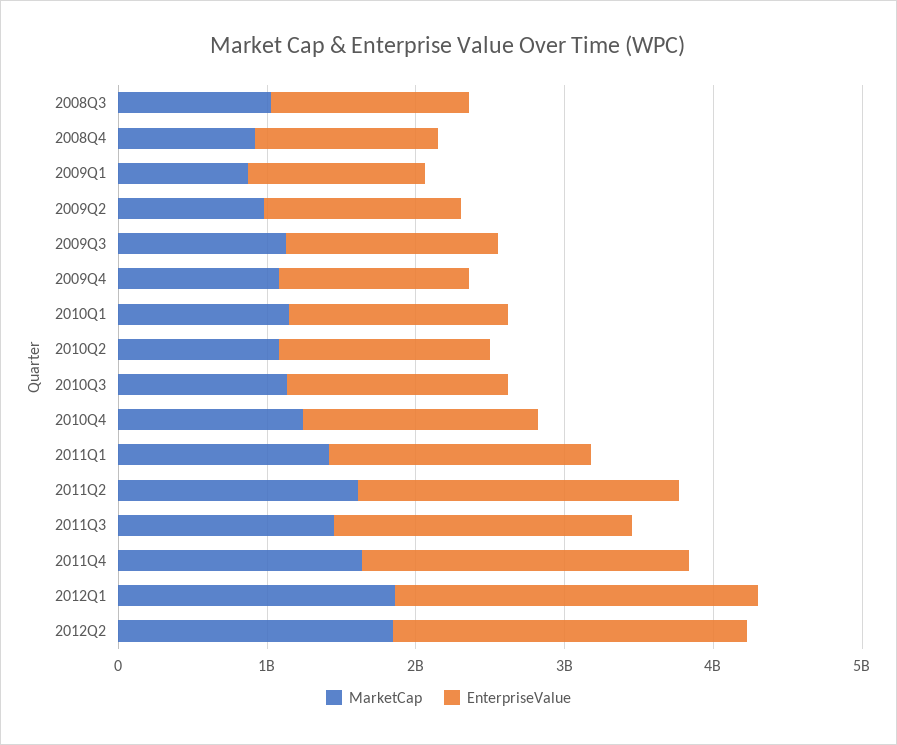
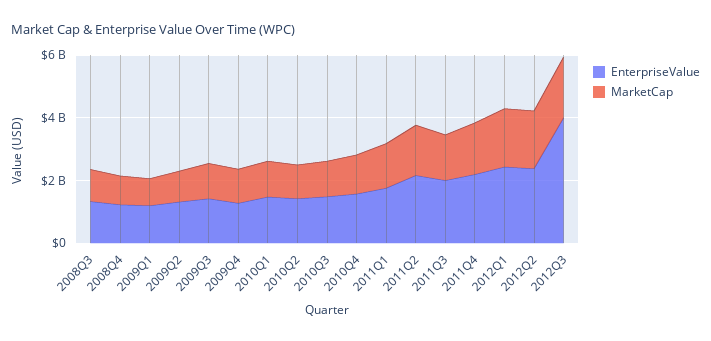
EnterpriseValue, 2012Q3: none -> 4000000000
MarketCap, 2012Q3: none -> 2000000000

